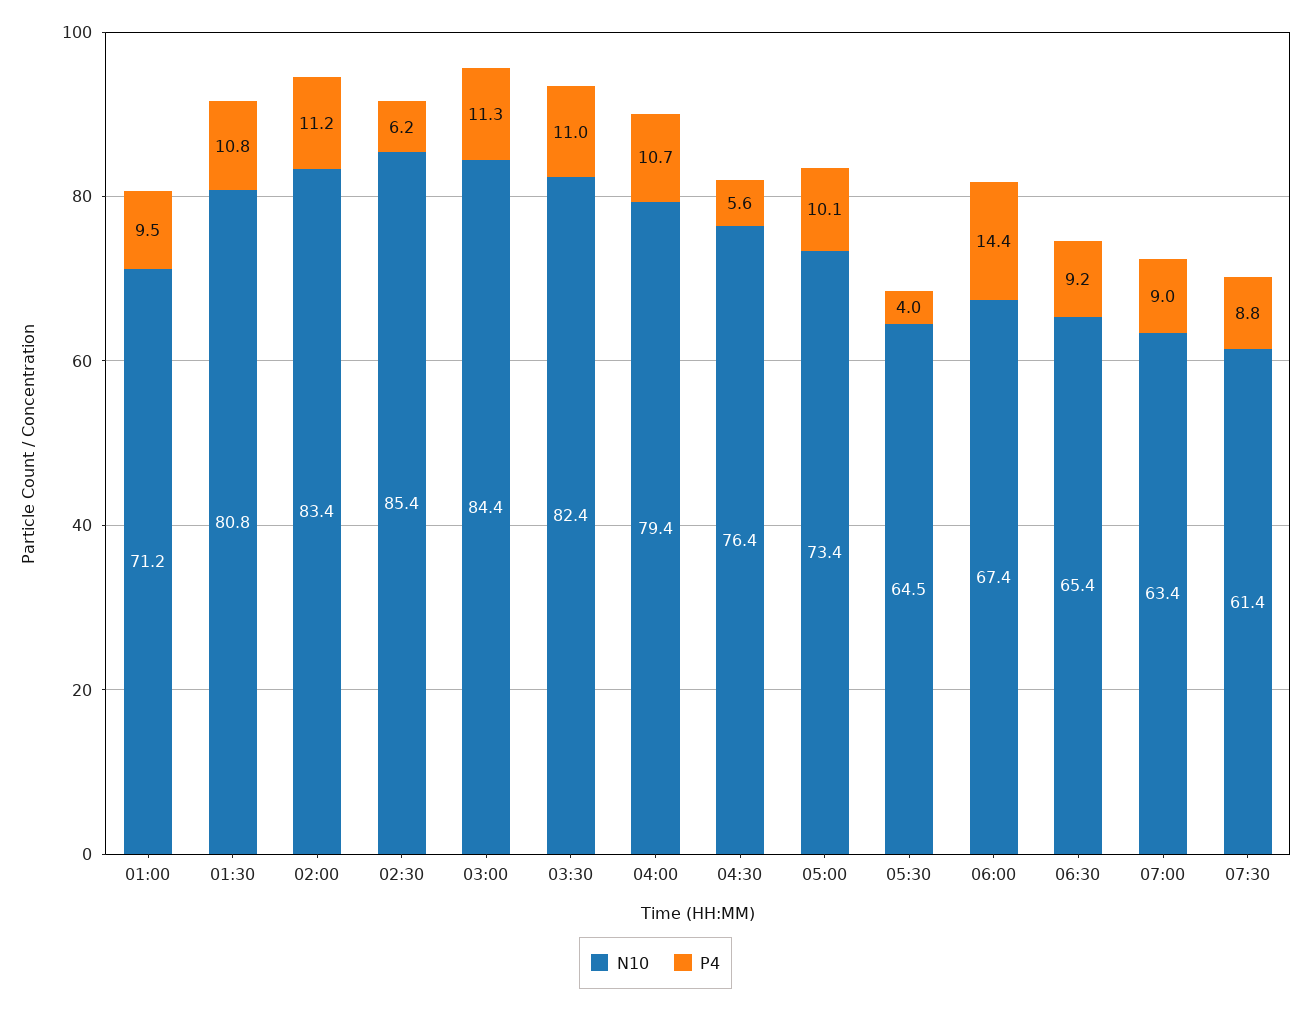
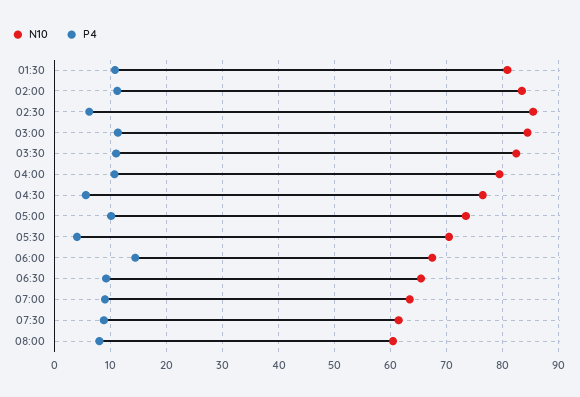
N10, 01:00: 71.2 -> none
P4, 01:00: 9.5 -> none
N10, 05:30: 64.5 -> 70
N10, 08:00: none -> 60
P4, 08:00: none -> 8

